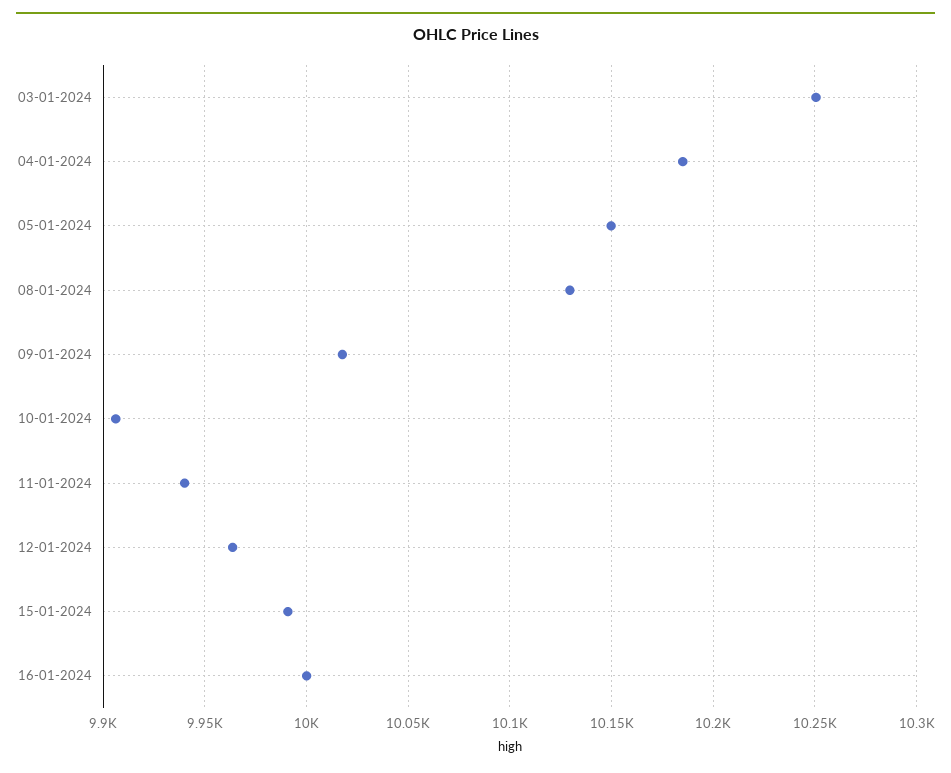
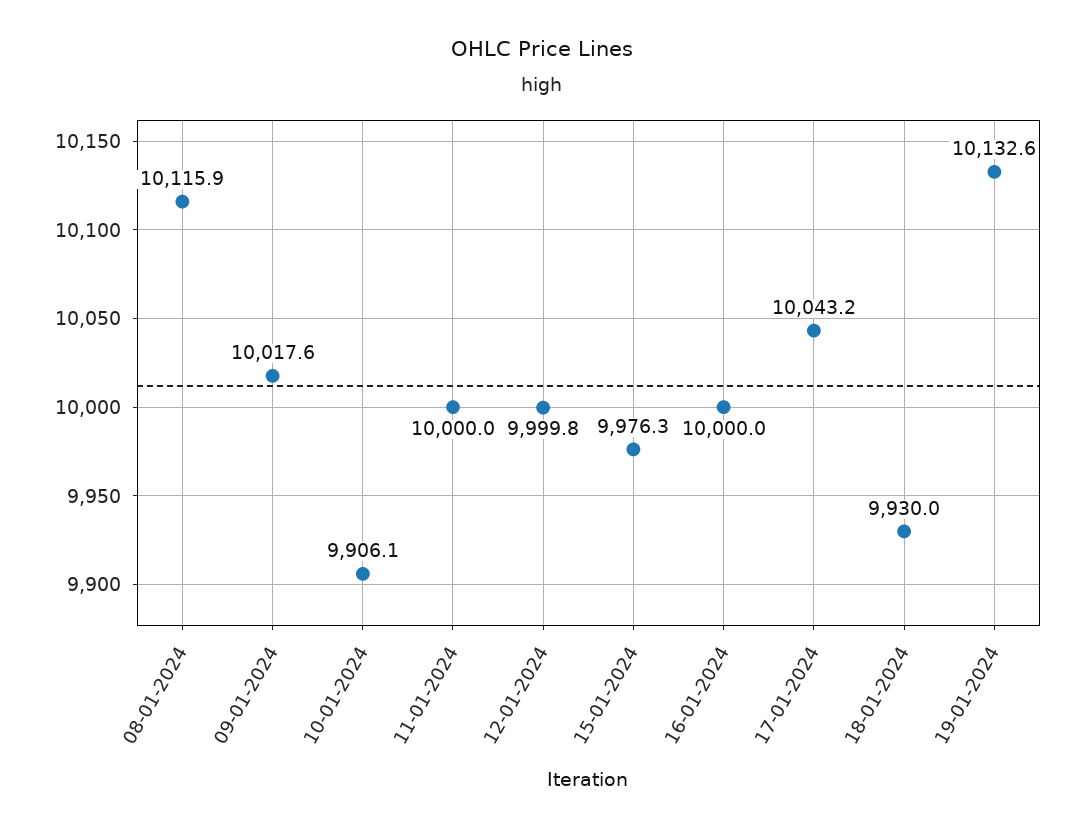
03-01-2024: 10250 -> none
04-01-2024: 10185 -> none
05-01-2024: 10150 -> none
08-01-2024: 10130 -> 10115.9
11-01-2024: 9940 -> 10000
12-01-2024: 9965 -> 9999.8
15-01-2024: 9990 -> 9976.3
17-01-2024: none -> 10043.2
18-01-2024: none -> 9930
19-01-2024: none -> 10132.6

